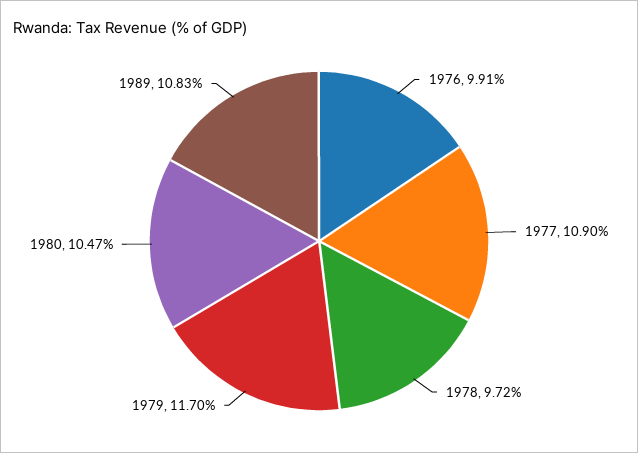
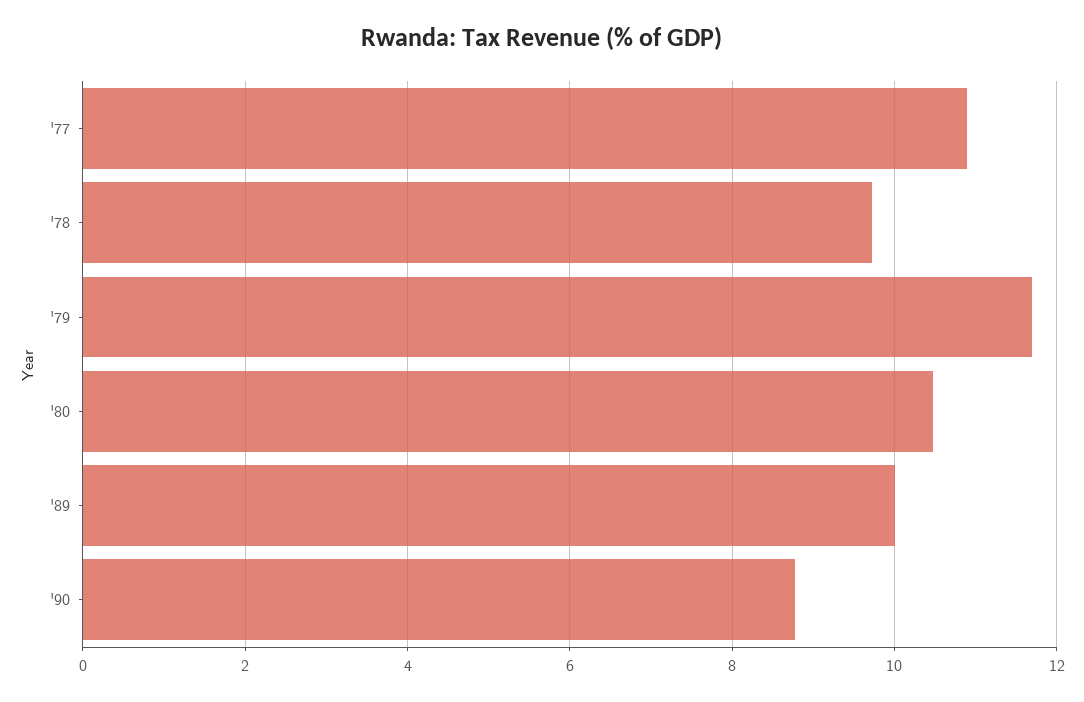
1976: 9.91 -> none
1989: 10.83 -> 10
'90: none -> 8.8

